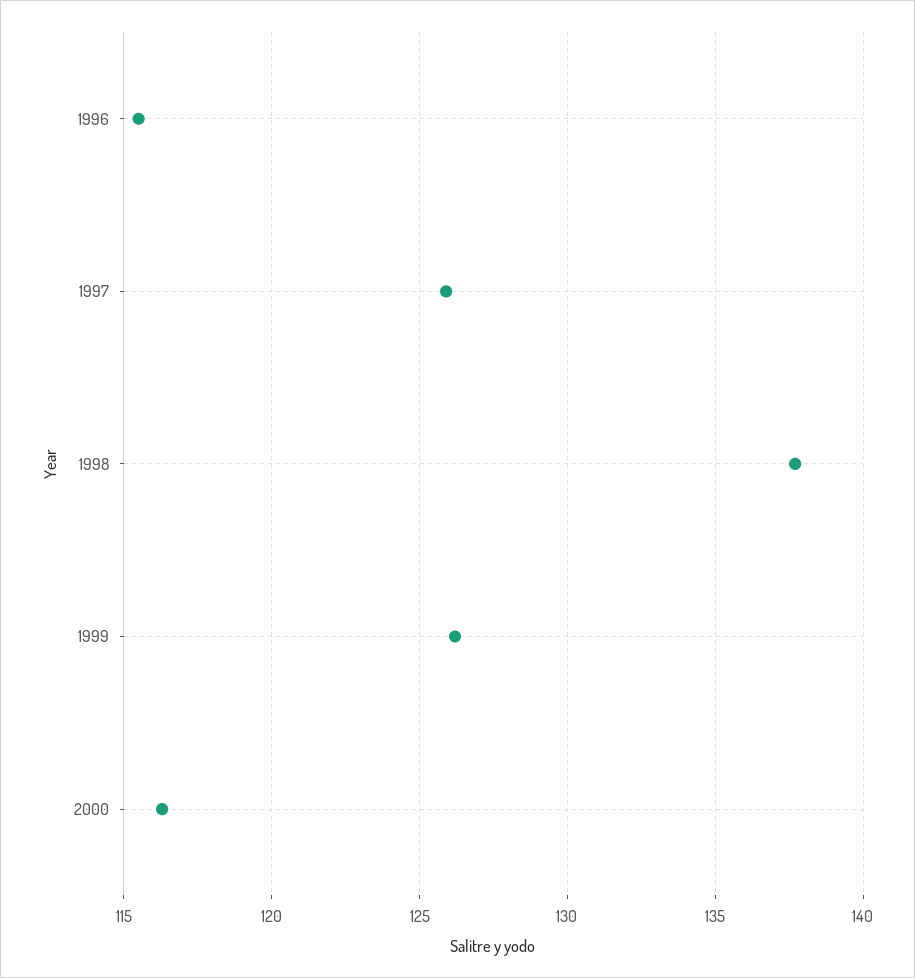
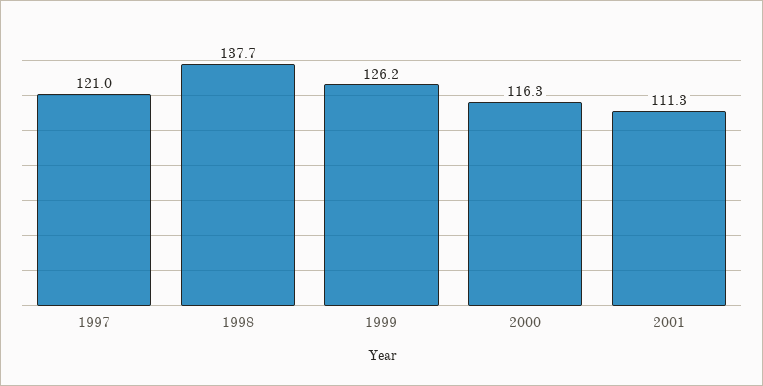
1996: 115.5 -> none
1997: 126 -> 121
2001: none -> 111.3

